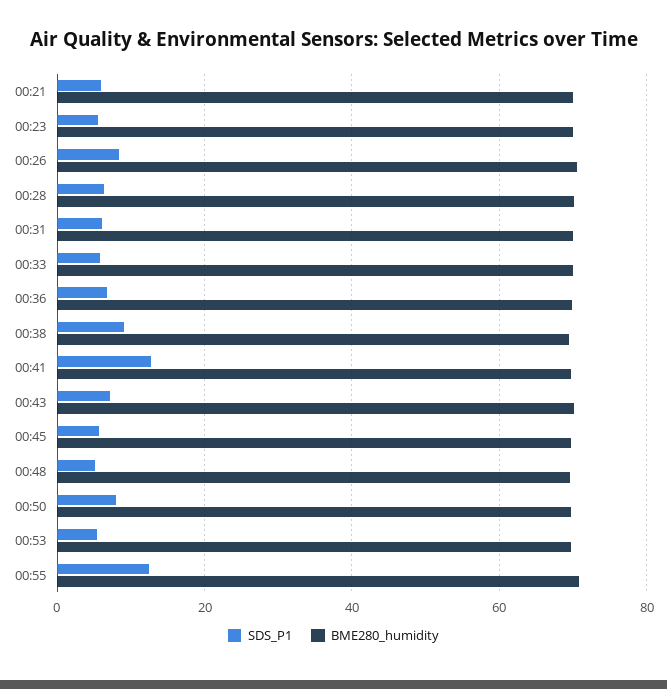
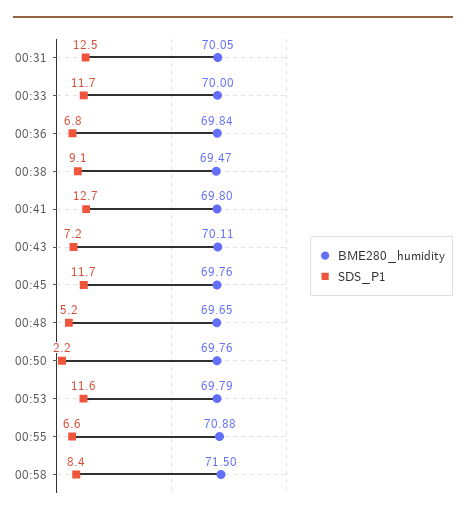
SDS_P1, 00:21: 6 -> none
BME280_humidity, 00:21: 70 -> none
SDS_P1, 00:23: 6 -> none
BME280_humidity, 00:23: 70 -> none
SDS_P1, 00:26: 8 -> none
BME280_humidity, 00:26: 70 -> none
SDS_P1, 00:28: 6 -> none
BME280_humidity, 00:28: 70 -> none
SDS_P1, 00:31: 6 -> 12.5
SDS_P1, 00:33: 6 -> 11.7
SDS_P1, 00:45: 6 -> 11.7
SDS_P1, 00:50: 8 -> 2.2
SDS_P1, 00:53: 6 -> 11.6
SDS_P1, 00:55: 12 -> 6.6
BME280_humidity, 00:58: none -> 71.5
SDS_P1, 00:58: none -> 8.4

